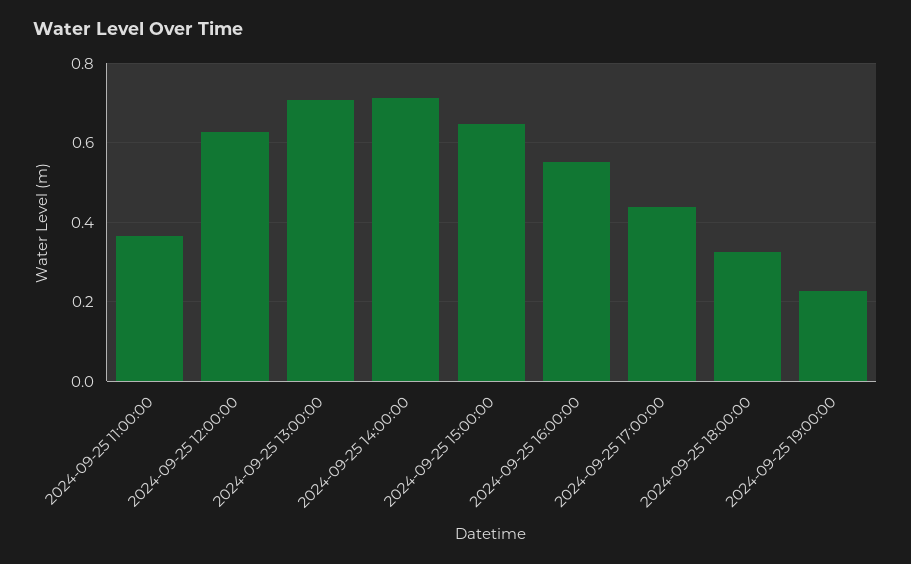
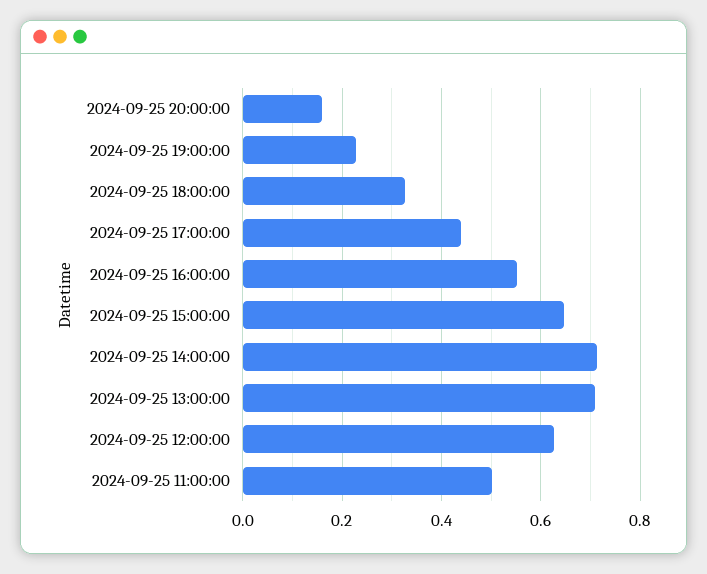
2024-09-25 11:00:00: 0.36 -> 0.5
2024-09-25 20:00:00: none -> 0.16

